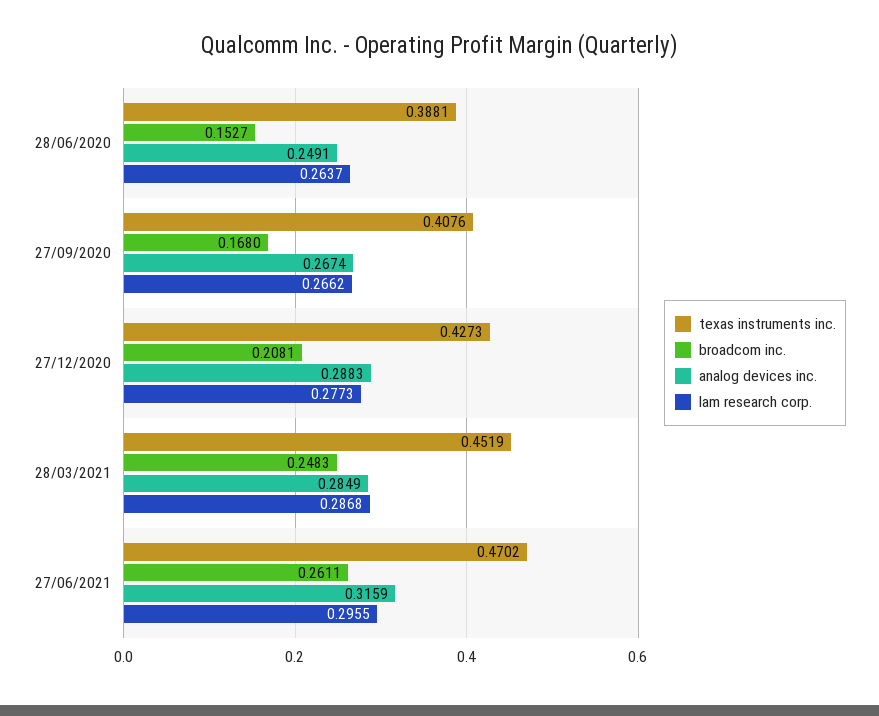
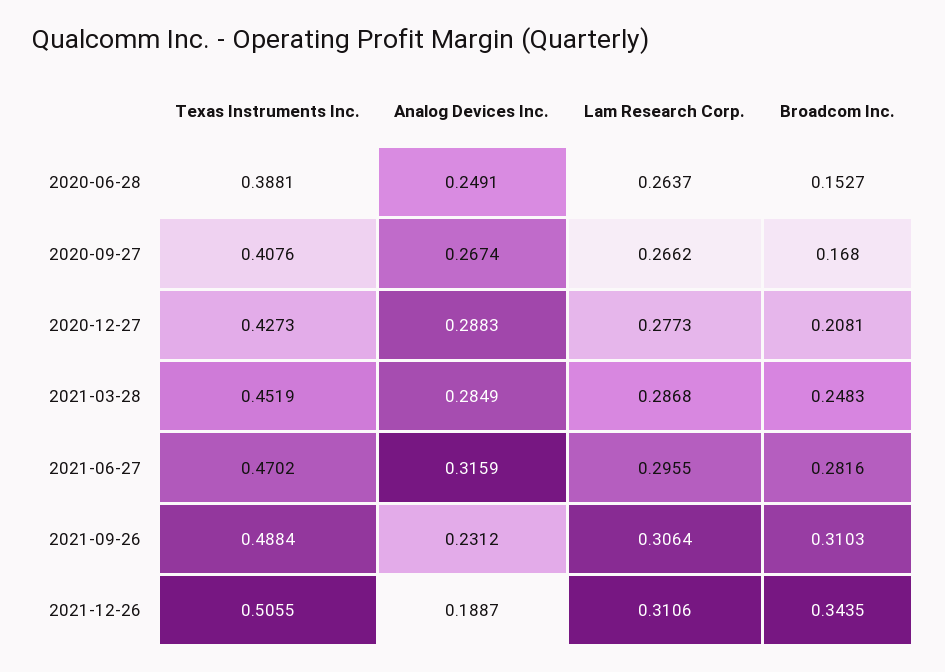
broadcom inc., 27/06/2021: 0.2611 -> 0.2816
texas instruments inc., 2021-09-26: none -> 0.4884
analog devices inc., 2021-09-26: none -> 0.2312
lam research corp., 2021-09-26: none -> 0.3064
broadcom inc., 2021-09-26: none -> 0.3103
texas instruments inc., 2021-12-26: none -> 0.5055
analog devices inc., 2021-12-26: none -> 0.1887
lam research corp., 2021-12-26: none -> 0.3106
broadcom inc., 2021-12-26: none -> 0.3435

